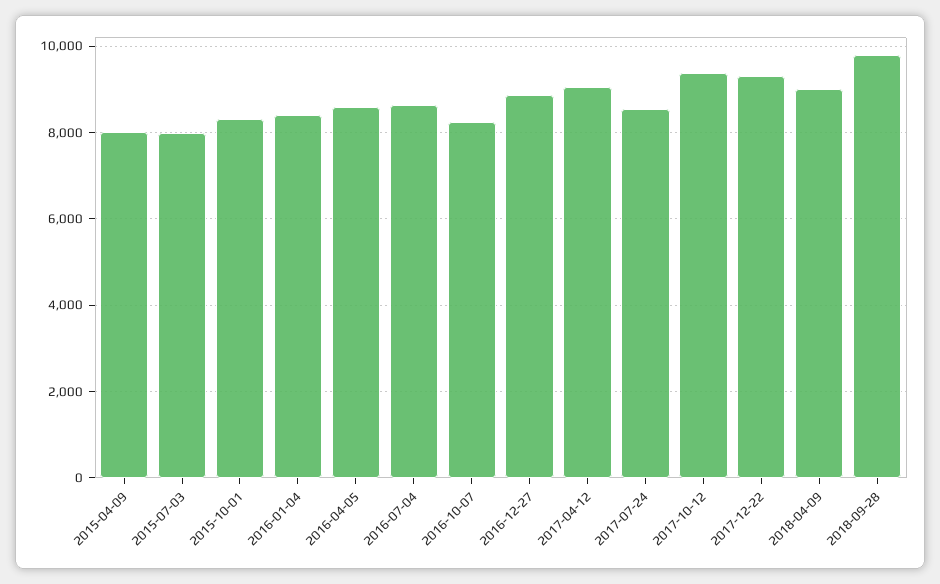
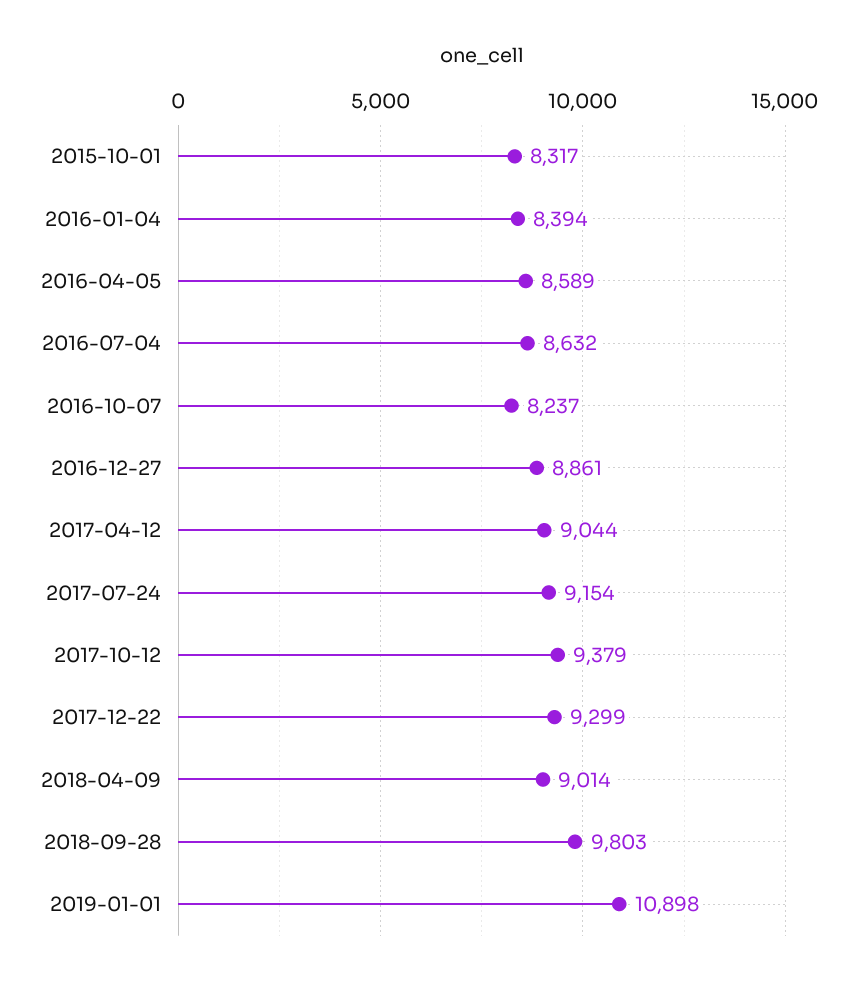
2015-04-09: 8000 -> none
2015-07-03: 8000 -> none
2017-07-24: 8600 -> 9154
2019-01-01: none -> 10898

